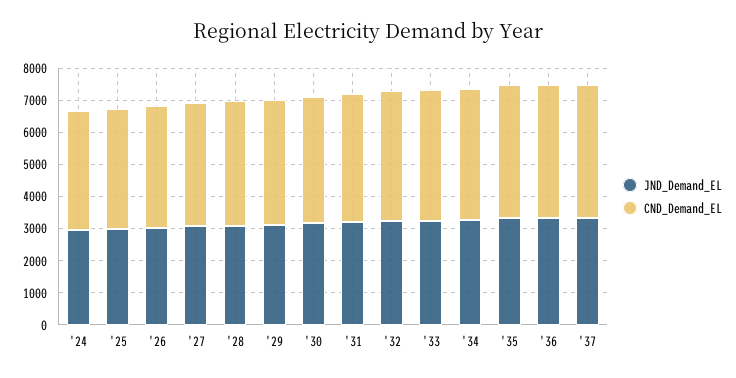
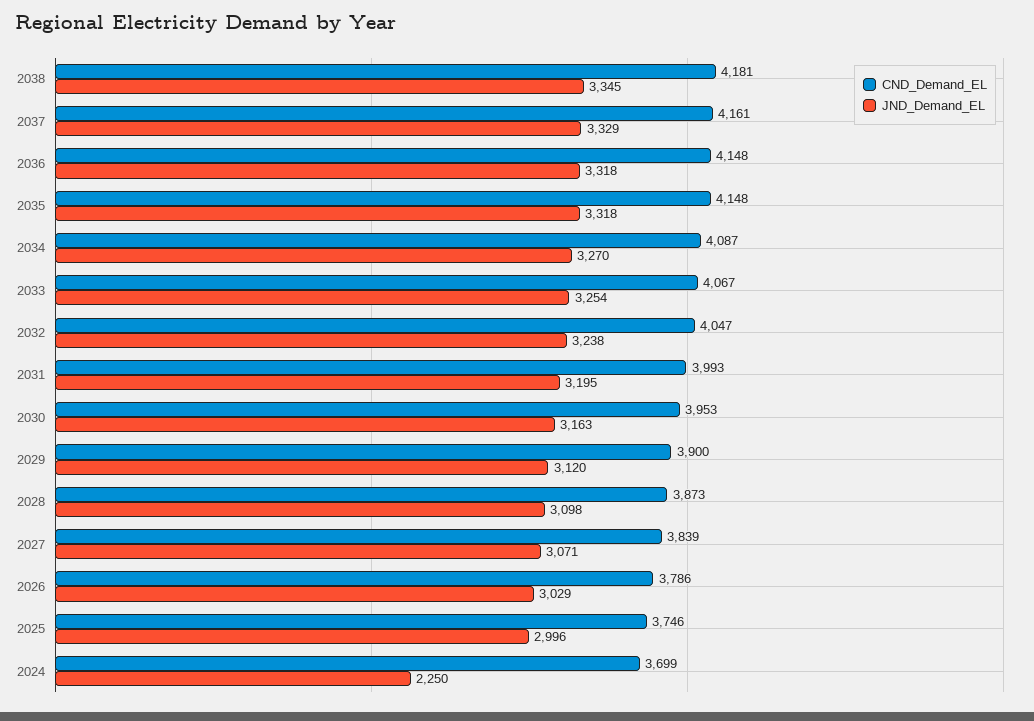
JND_Demand_EL, '24: 3000 -> 2250
CND_Demand_EL, 2038: none -> 4181
JND_Demand_EL, 2038: none -> 3345

